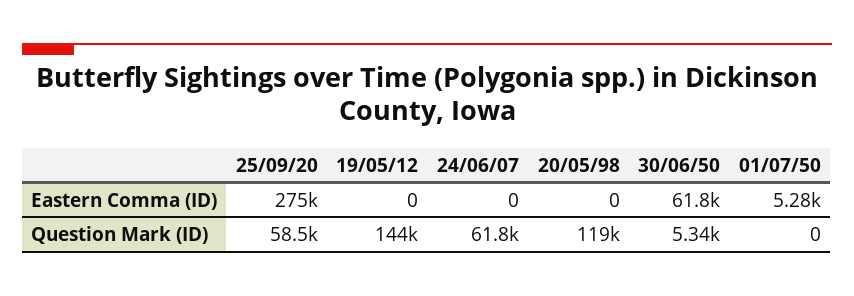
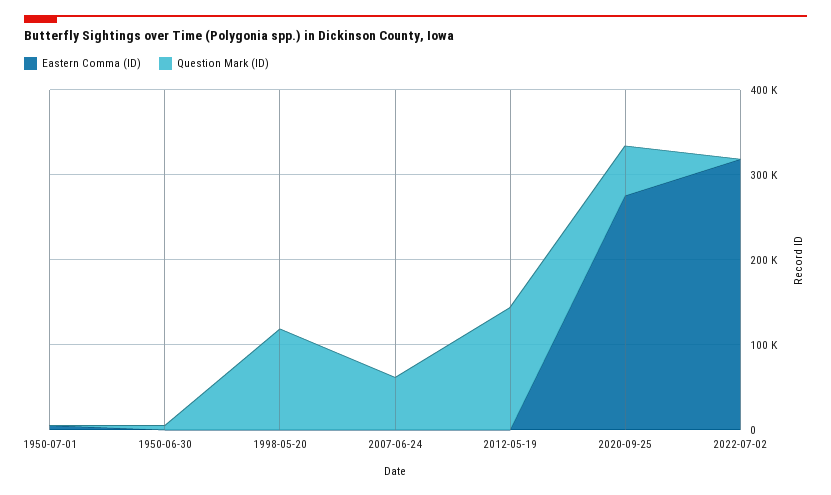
Eastern Comma (ID), 30/06/50: 61800 -> 0
Eastern Comma (ID), 2022-07-02: none -> 320000
Question Mark (ID), 2022-07-02: none -> 0

